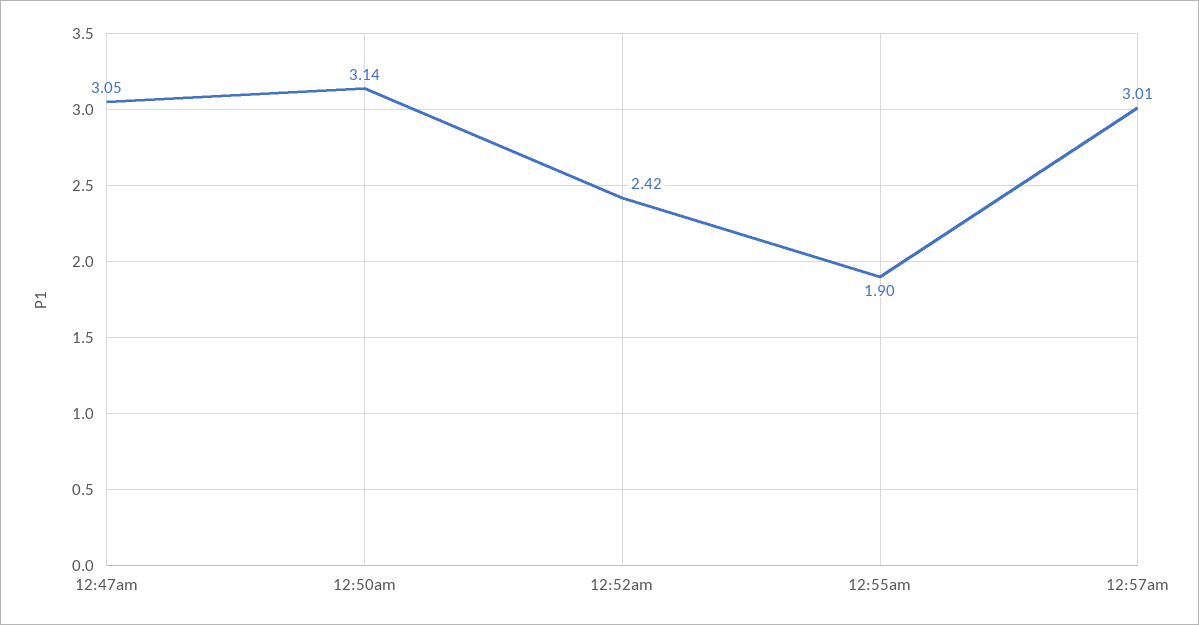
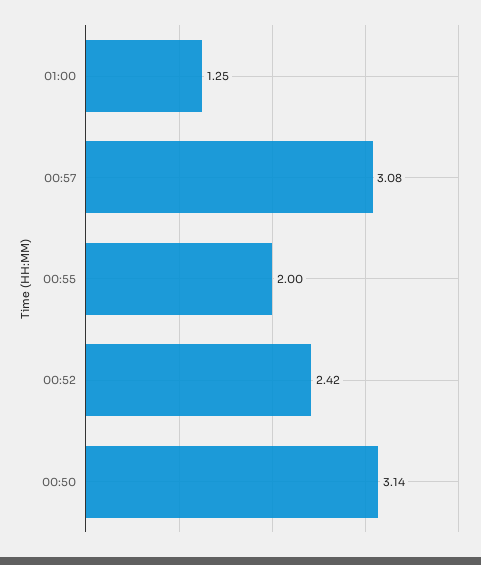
12:47am: 3.05 -> none
12:55am: 1.9 -> 2
12:57am: 3.01 -> 3.08
01:00: none -> 1.25

